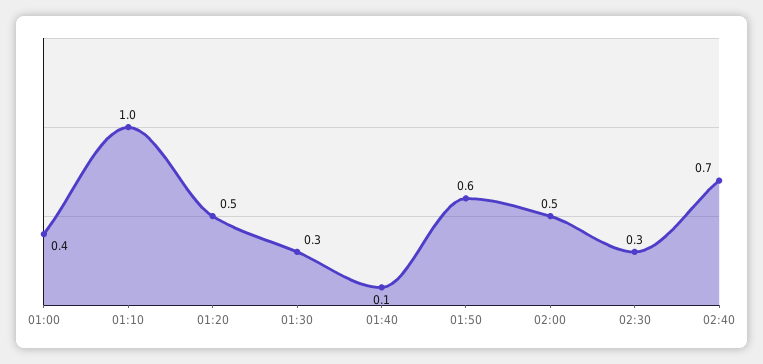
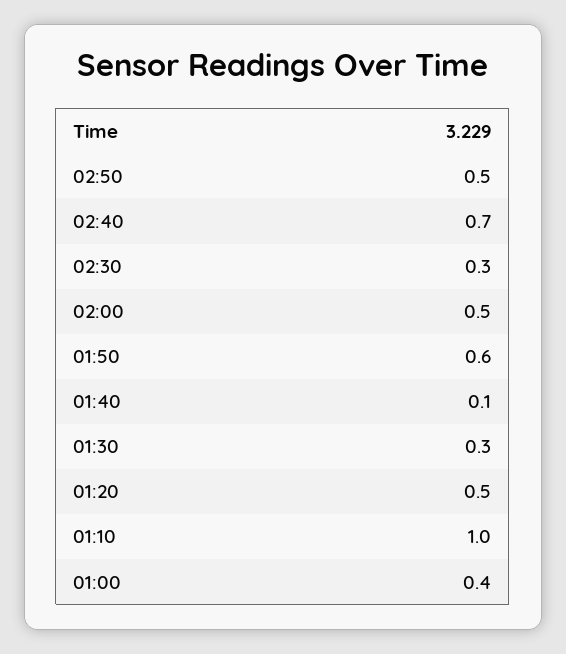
02:50: none -> 0.5

